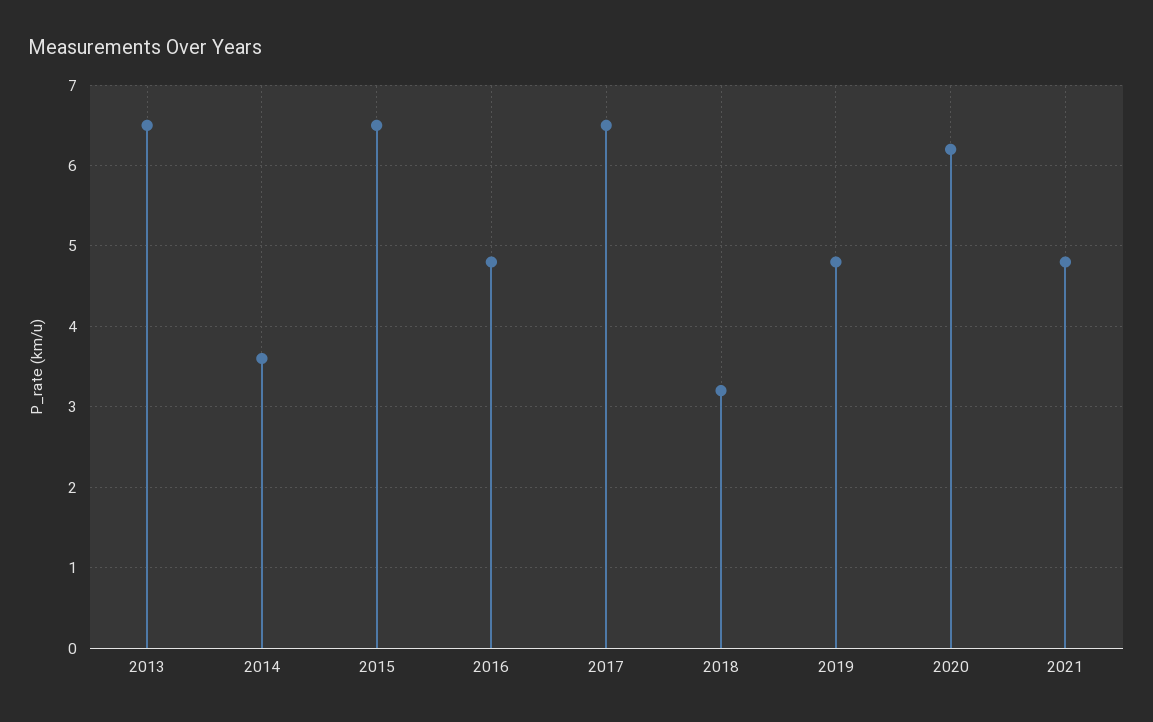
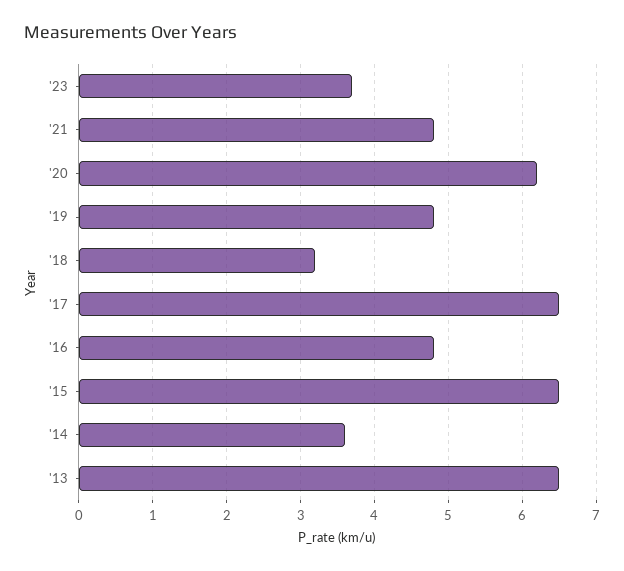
'23: none -> 3.7

